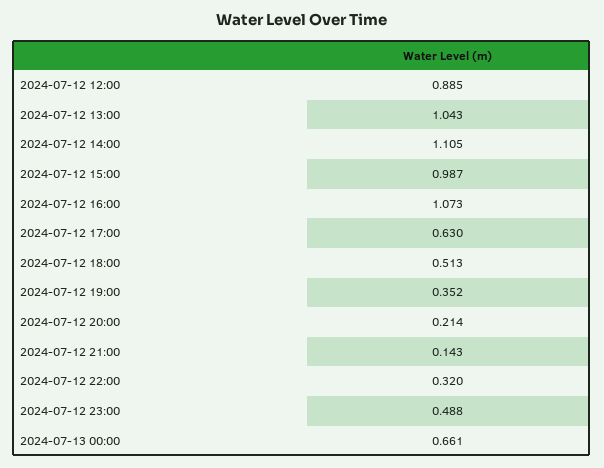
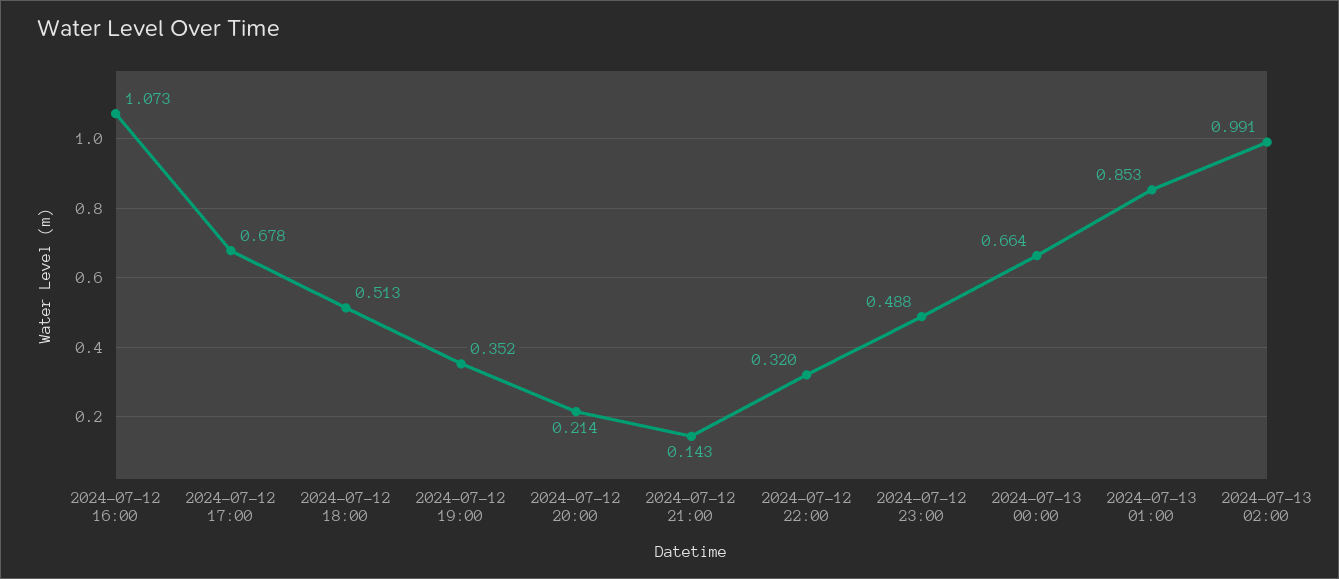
2024-07-12 12:00: 0.885 -> none
2024-07-12 13:00: 1.043 -> none
2024-07-12 14:00: 1.105 -> none
2024-07-12 15:00: 0.987 -> none
2024-07-12 17:00: 0.63 -> 0.678
2024-07-13 00:00: 0.661 -> 0.664
2024-07-13 01:00: none -> 0.853
2024-07-13 02:00: none -> 0.991

